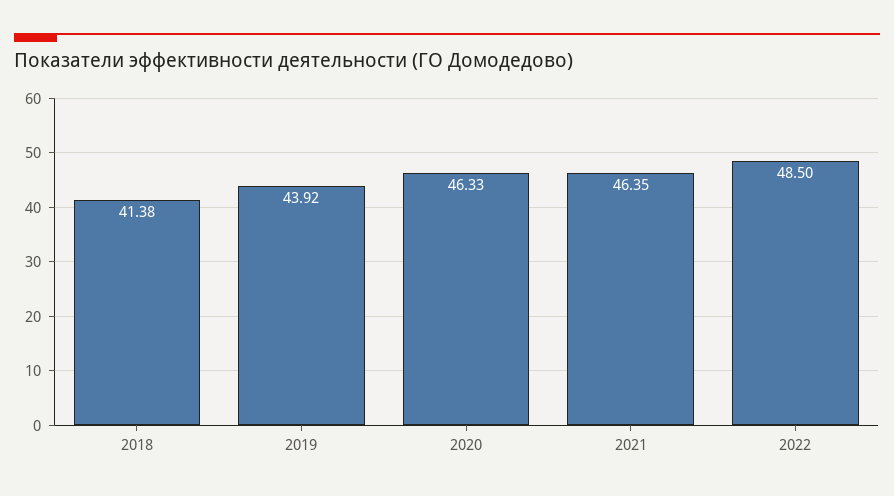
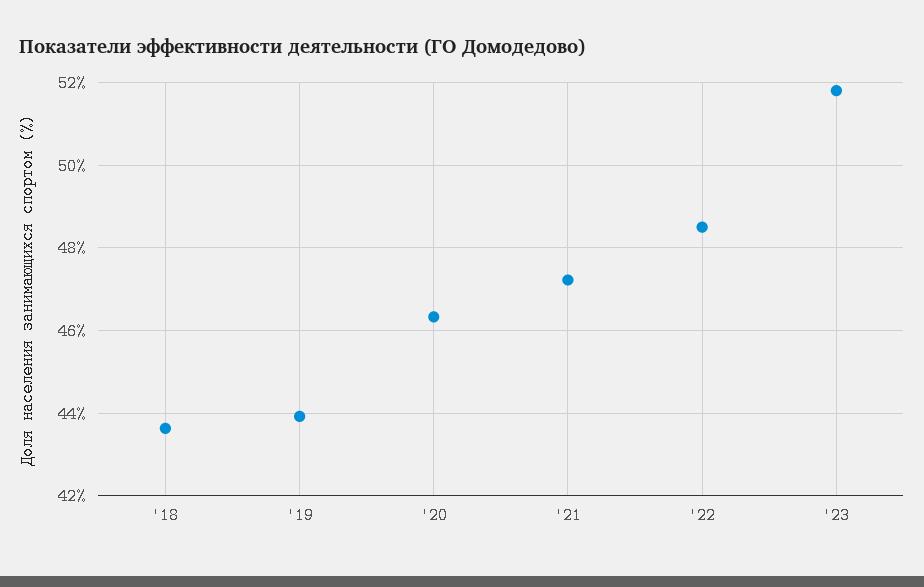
2018: 41.38 -> 43.6
2021: 46.35 -> 47.2
'23: none -> 51.8

